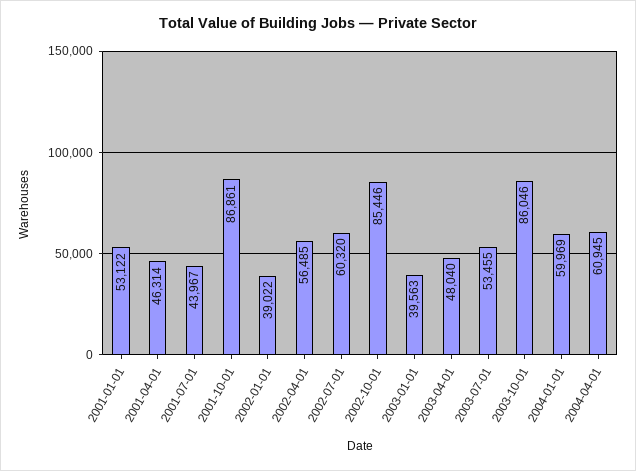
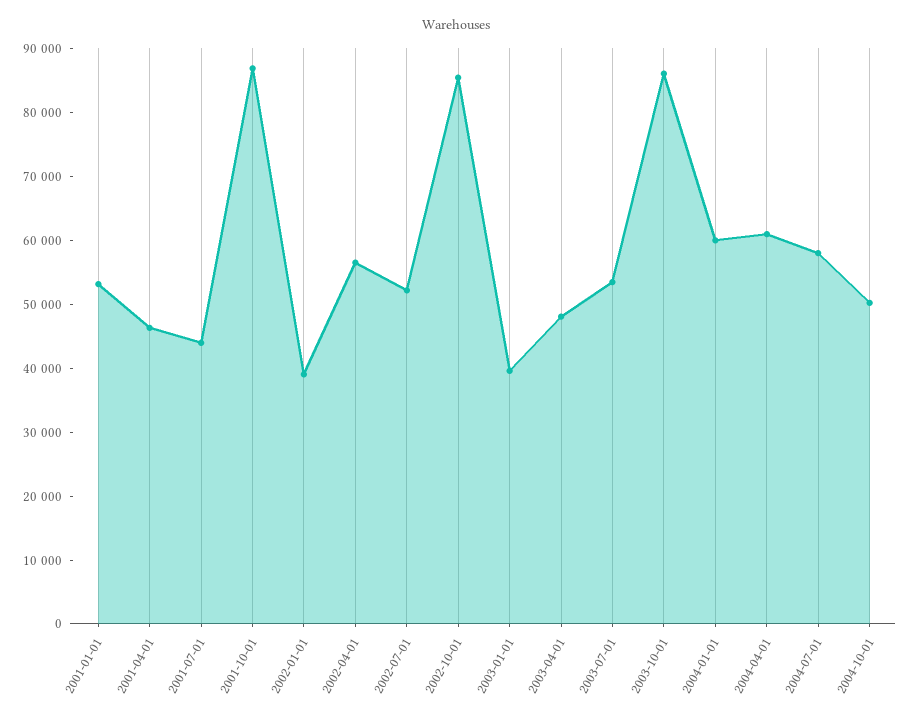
2002-07-01: 60320 -> 52000
2004-07-01: none -> 58000
2004-10-01: none -> 50000

